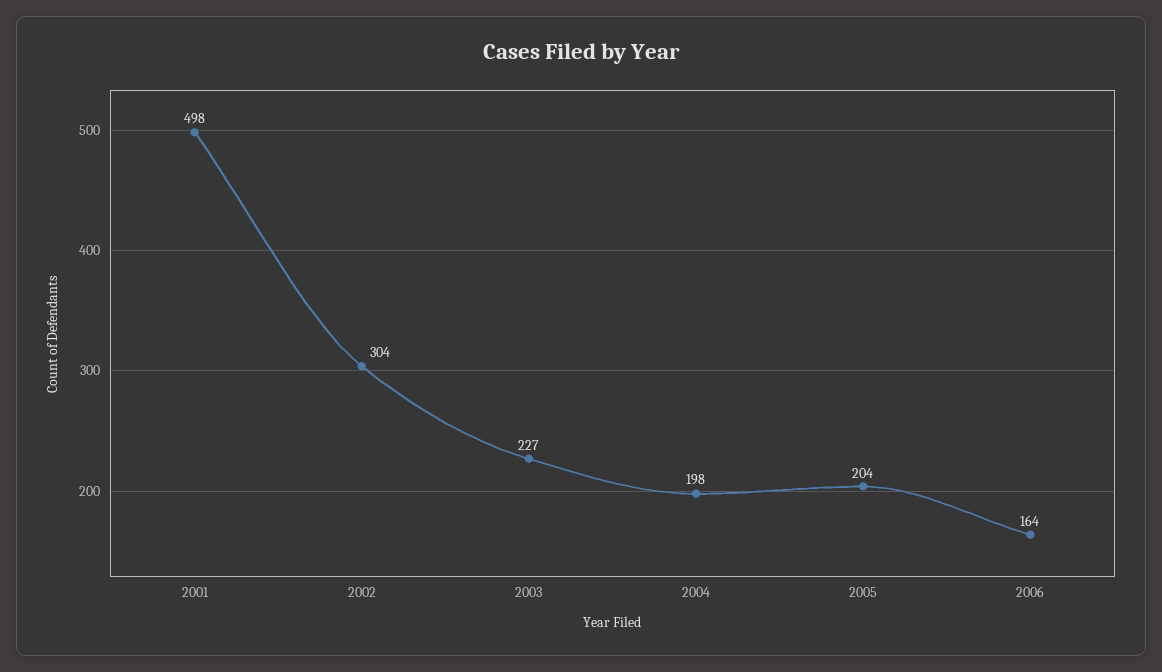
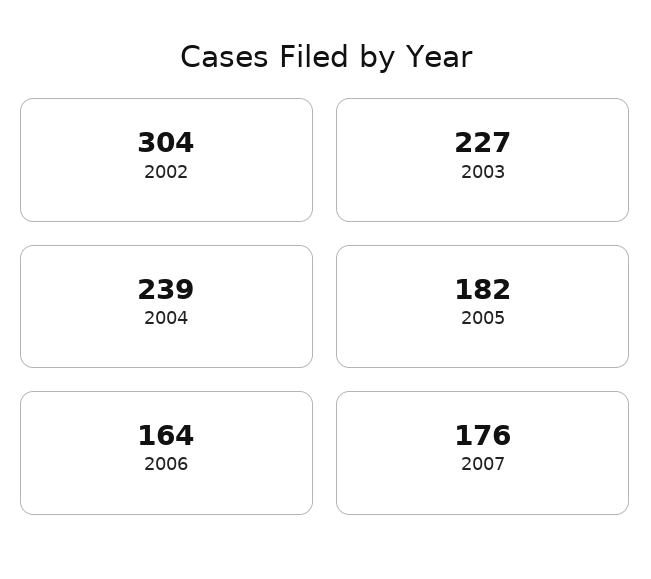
2001: 498 -> none
2004: 198 -> 239
2005: 204 -> 182
2007: none -> 176

